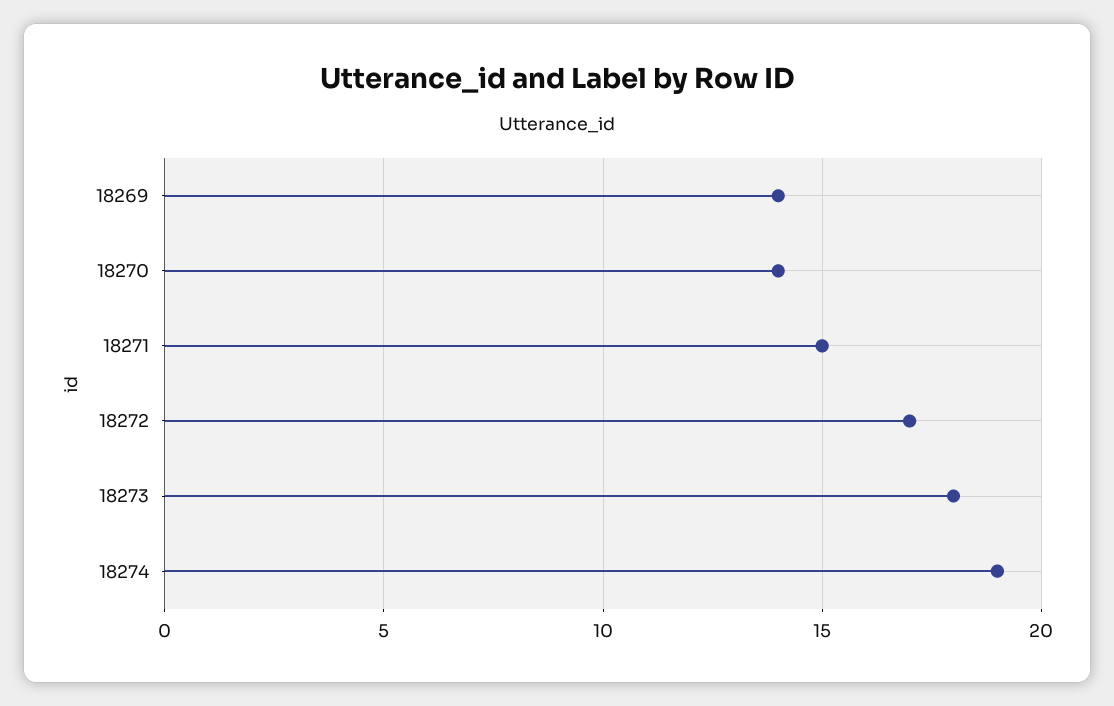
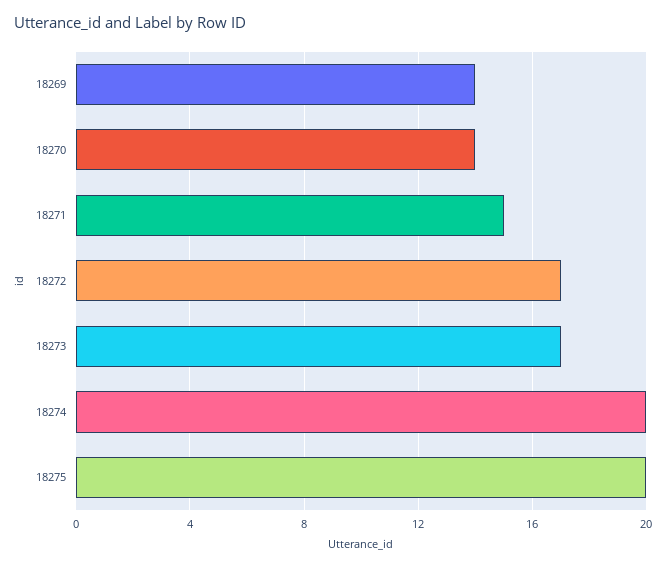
18273: 18 -> 17
18274: 19 -> 20
18275: none -> 20

